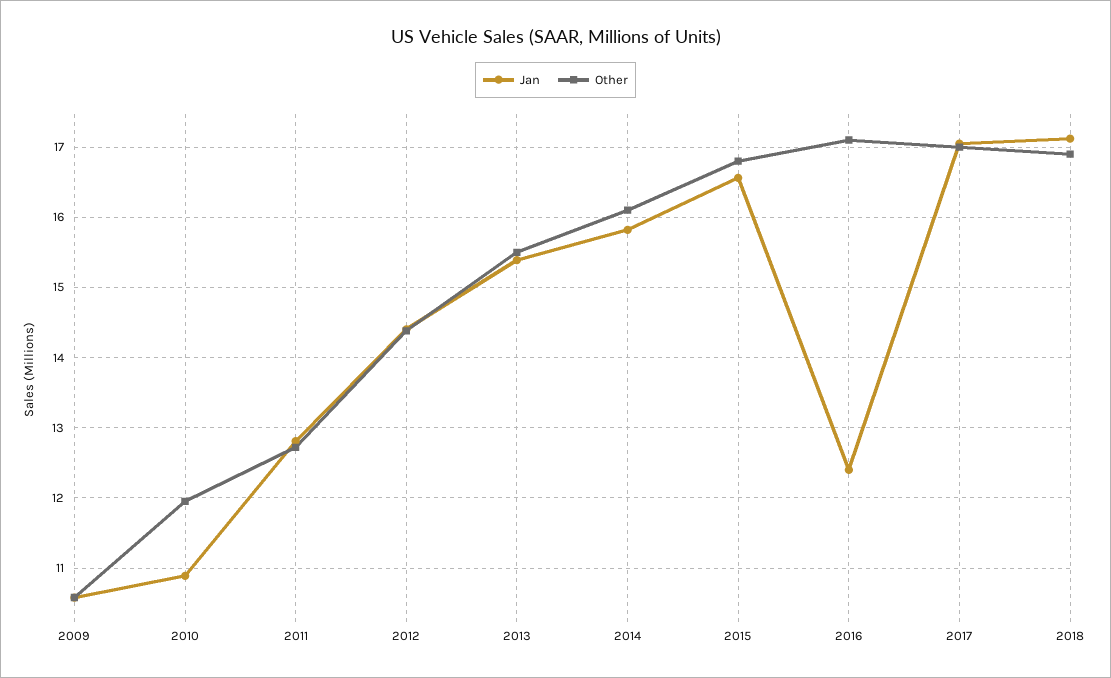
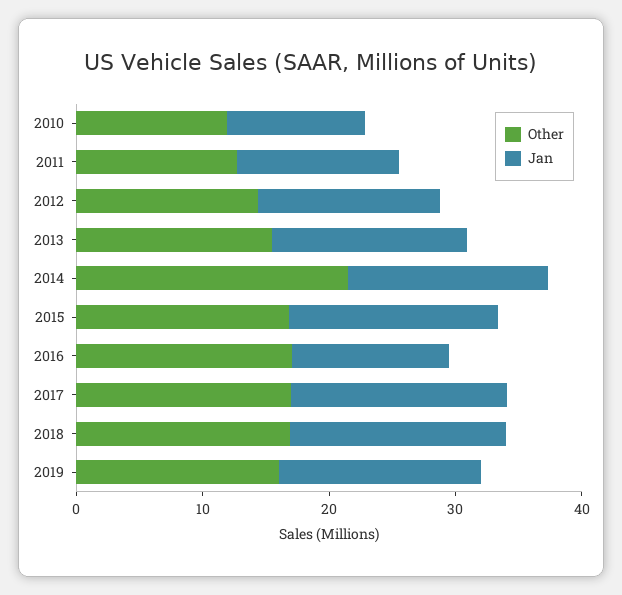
Jan, 2009: 10.6 -> none
Other, 2009: 10.6 -> none
Other, 2014: 16.1 -> 22
Other, 2019: none -> 16
Jan, 2019: none -> 16

